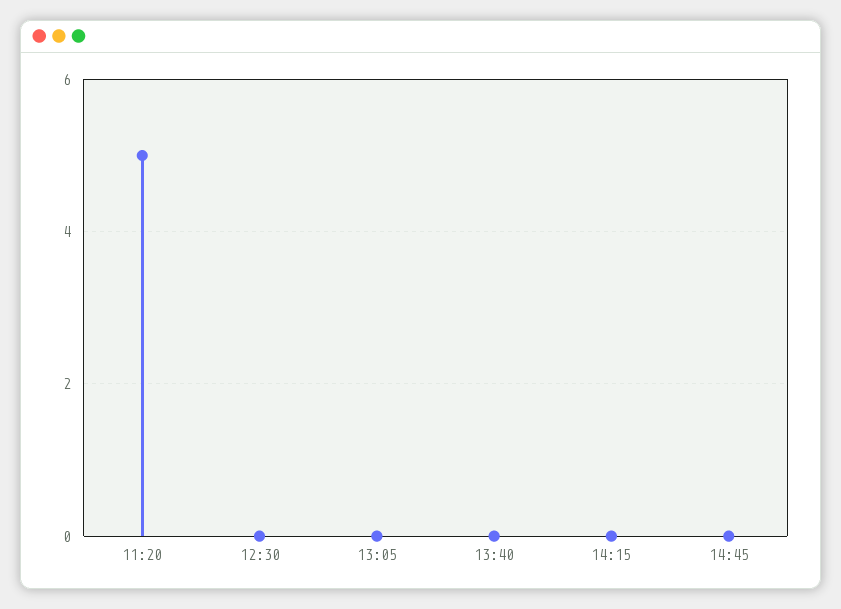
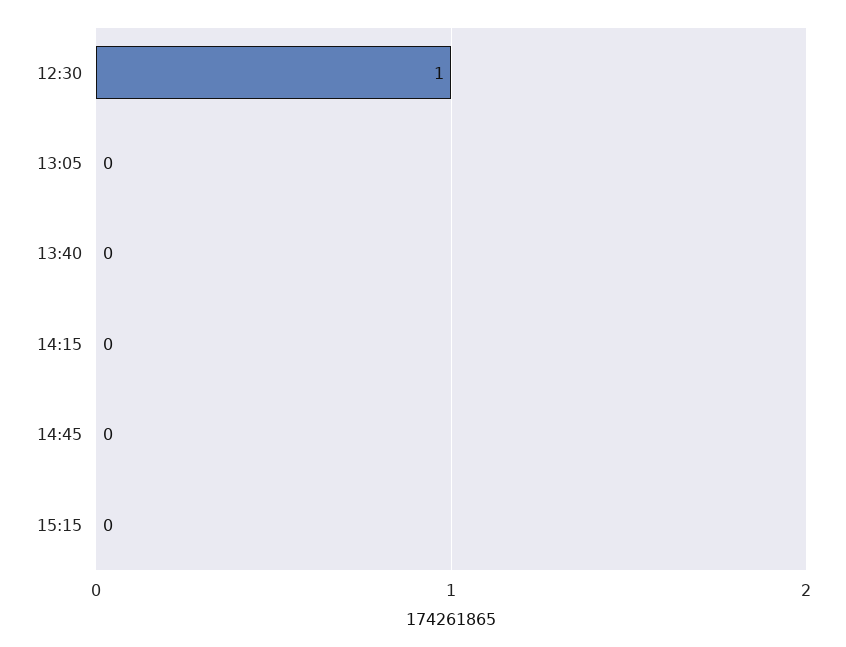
11:20: 5 -> none
12:30: 0 -> 1
15:15: none -> 0

